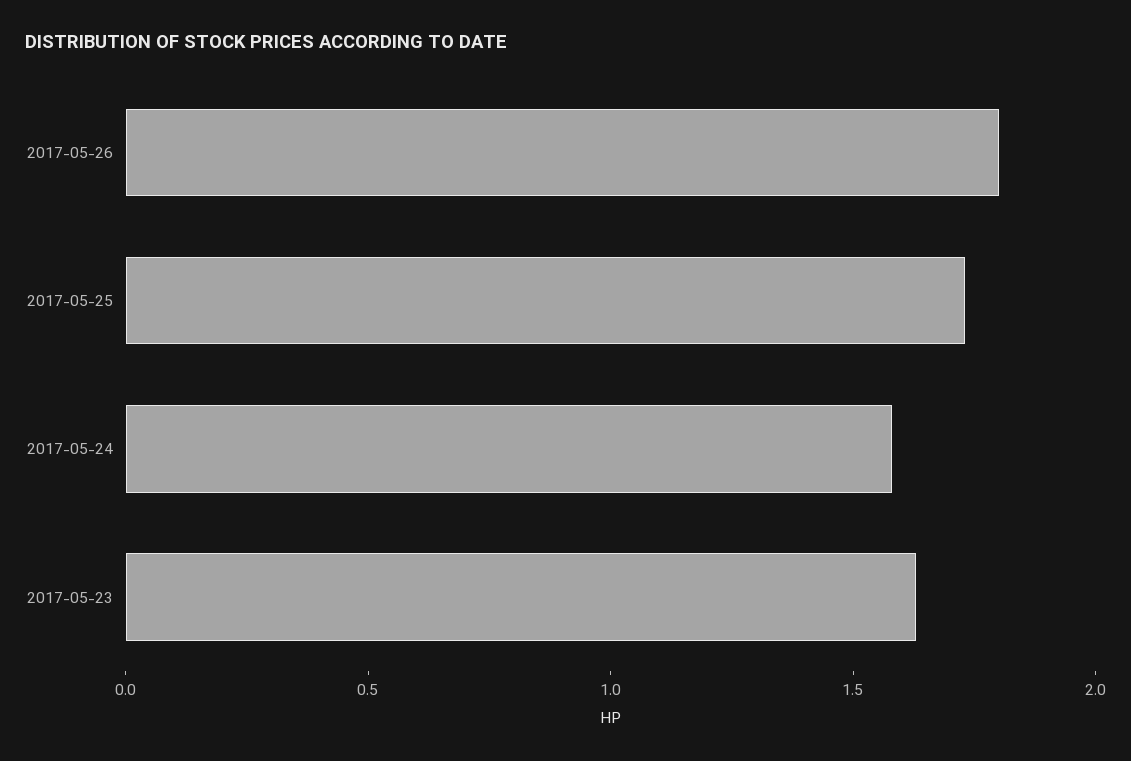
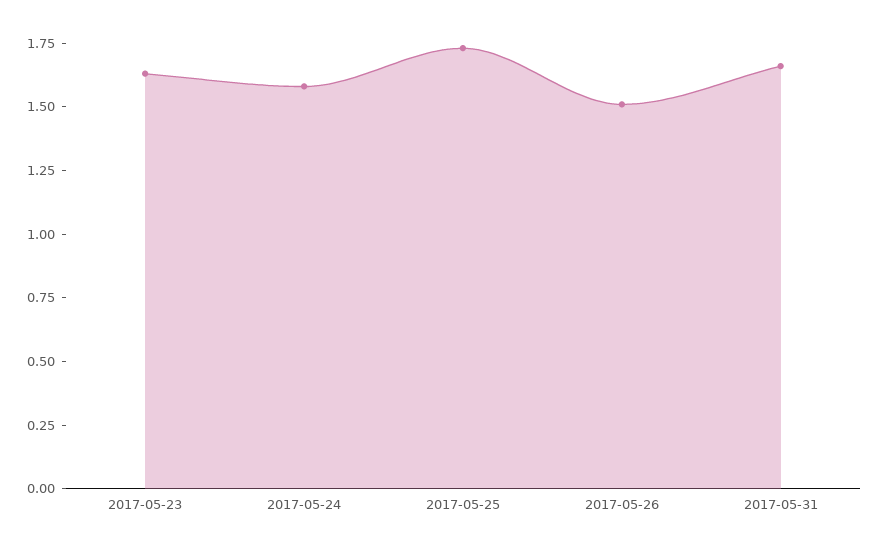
2017-05-26: 1.8 -> 1.5
2017-05-31: none -> 1.65

